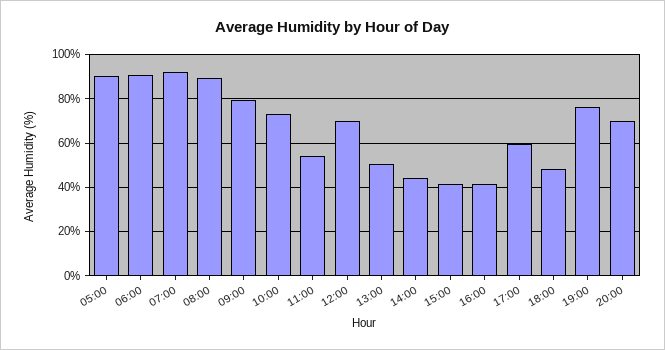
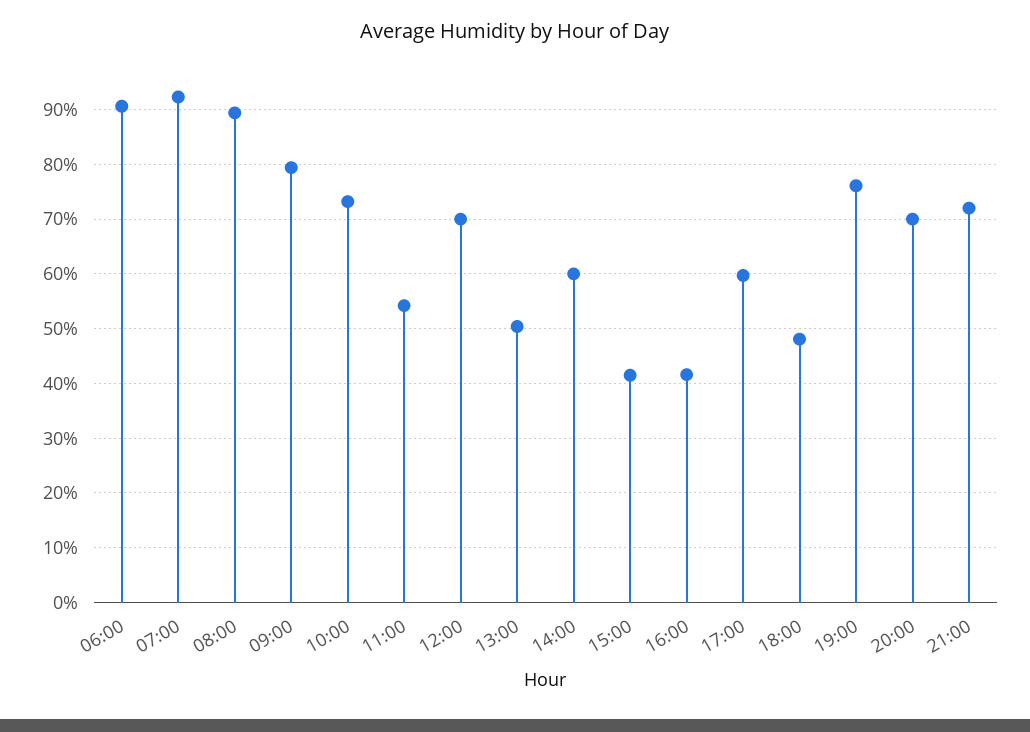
05:00: 90 -> none
14:00: 45 -> 60
21:00: none -> 72

